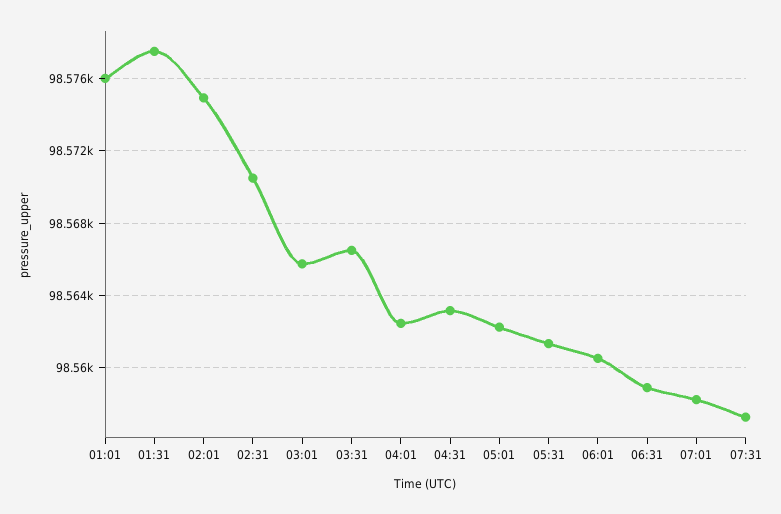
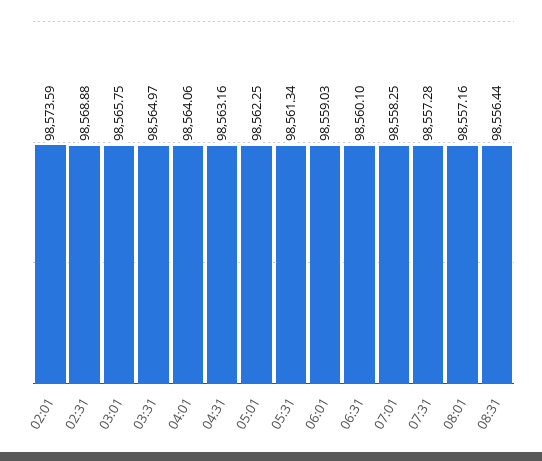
01:01: 98576 -> none
01:31: 98577.5 -> none
02:01: 98575 -> 98573.59
02:31: 98570.5 -> 98568.88
03:31: 98566.5 -> 98564.97
04:01: 98562.5 -> 98564.06
06:01: 98560.5 -> 98559.03
06:31: 98559 -> 98560.1
08:01: none -> 98557.16
08:31: none -> 98556.44

